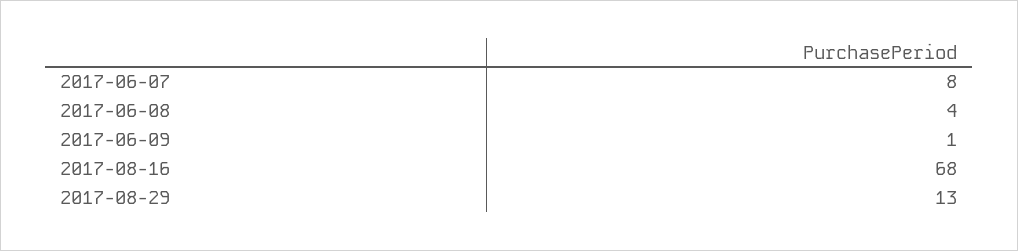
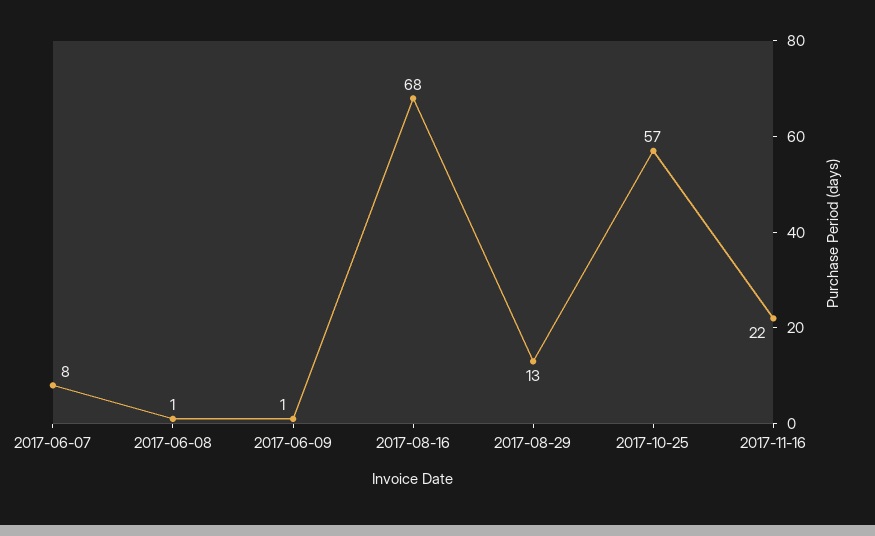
2017-06-08: 4 -> 1
2017-10-25: none -> 57
2017-11-16: none -> 22

